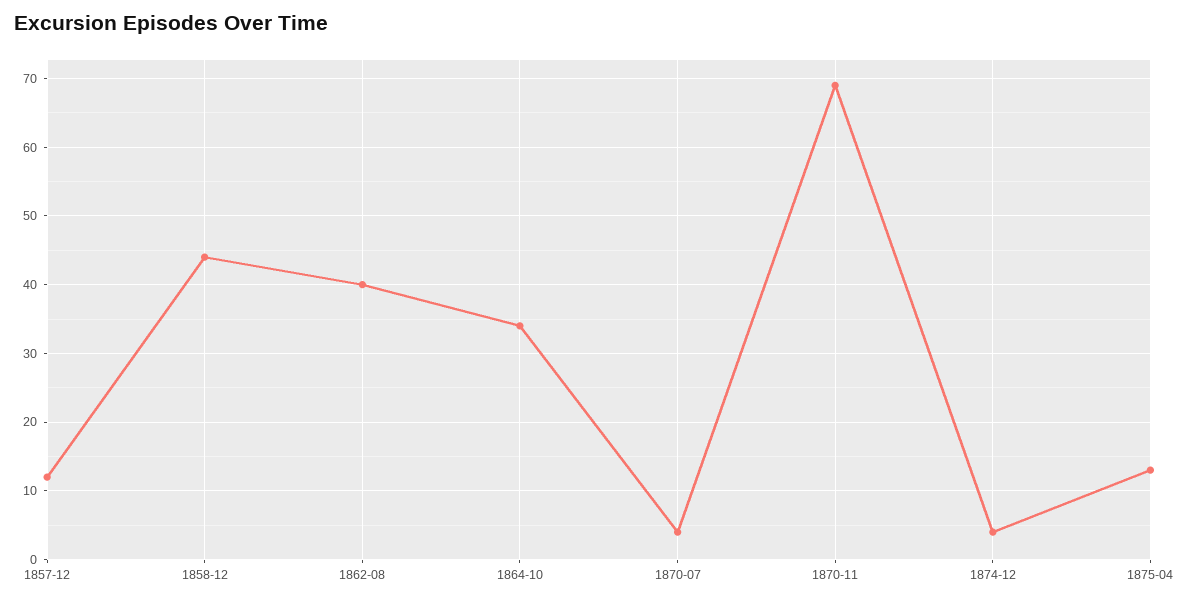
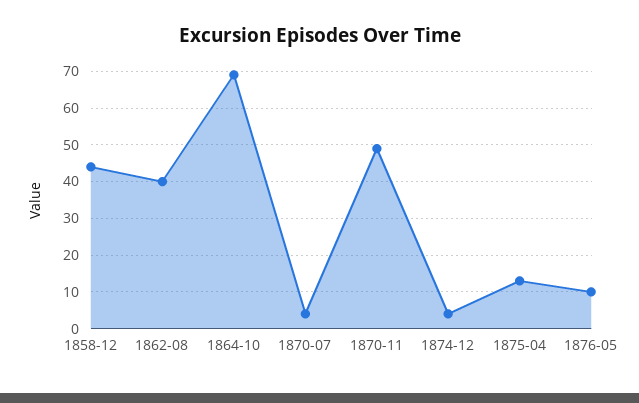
1857-12: 12 -> none
1864-10: 34 -> 70
1870-11: 69 -> 50
1876-05: none -> 10

